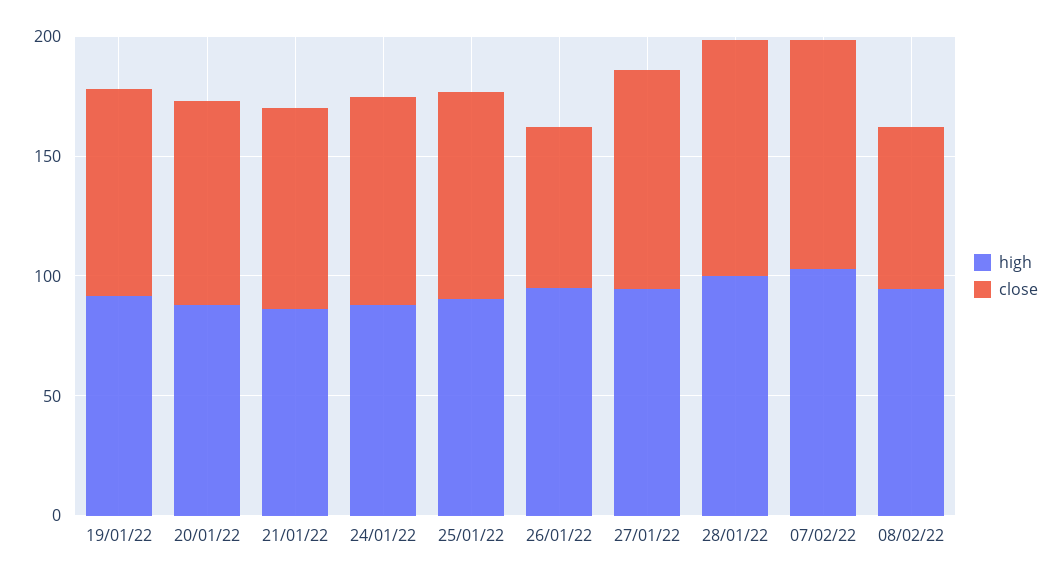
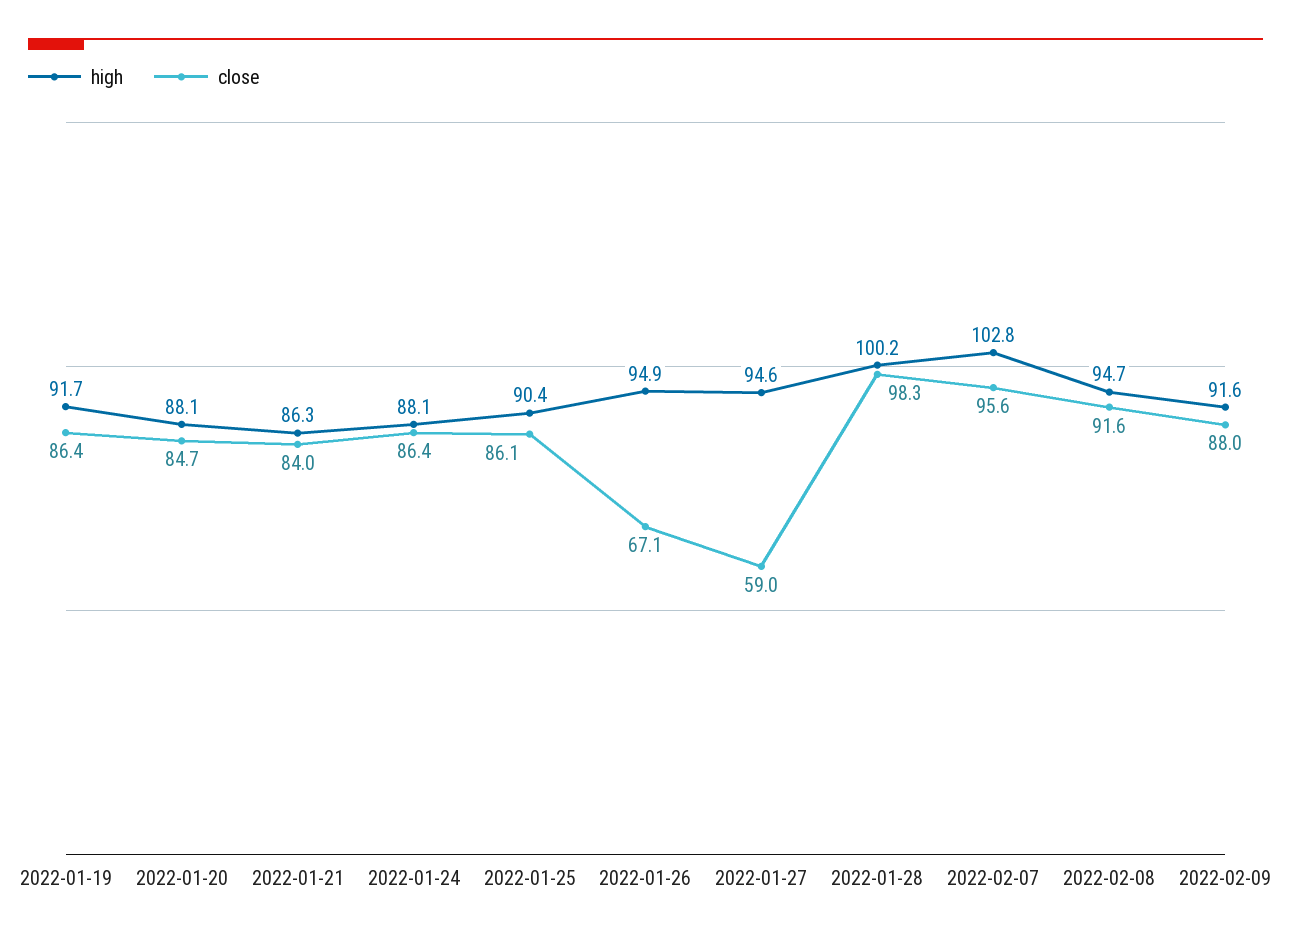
close, 27/01/22: 90 -> 59
close, 08/02/22: 70 -> 91.6
high, 2022-02-09: none -> 91.6
close, 2022-02-09: none -> 88

